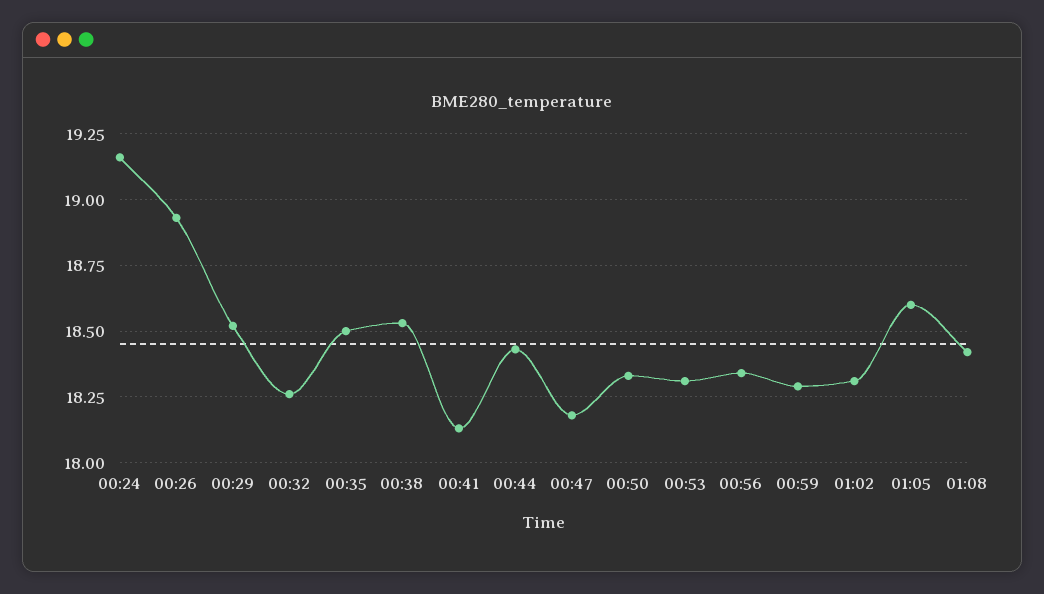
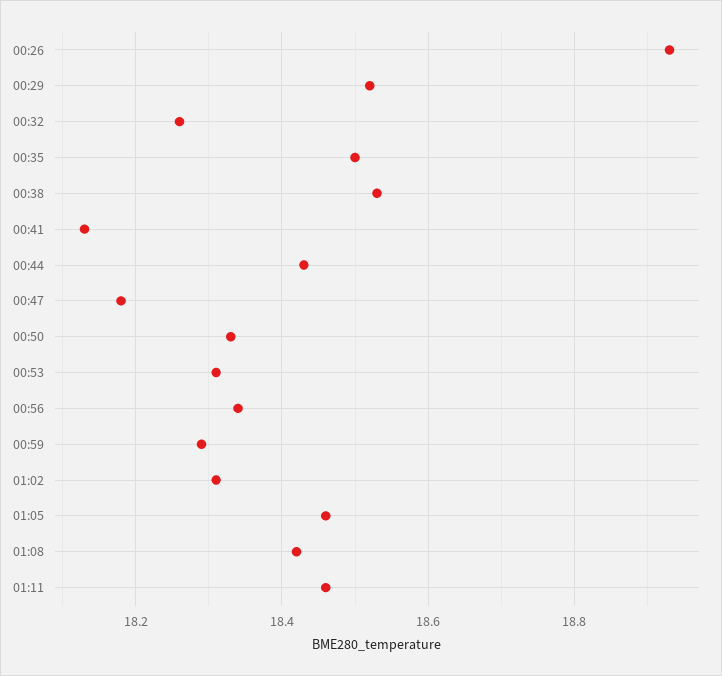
00:24: 19.15 -> none
01:05: 18.6 -> 18.45
01:11: none -> 18.45

